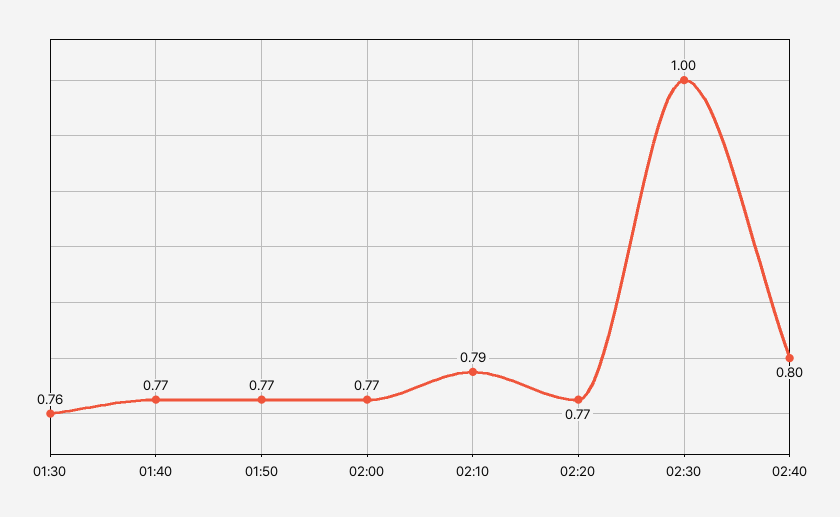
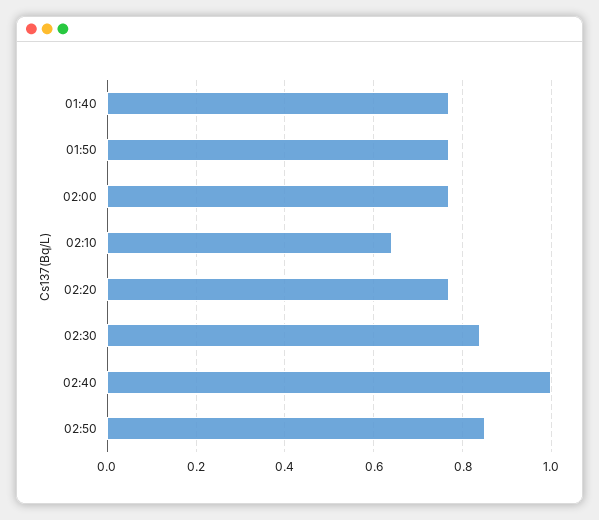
01:30: 0.76 -> none
02:10: 0.79 -> 0.65
02:30: 1 -> 0.85
02:40: 0.8 -> 1
02:50: none -> 0.85

